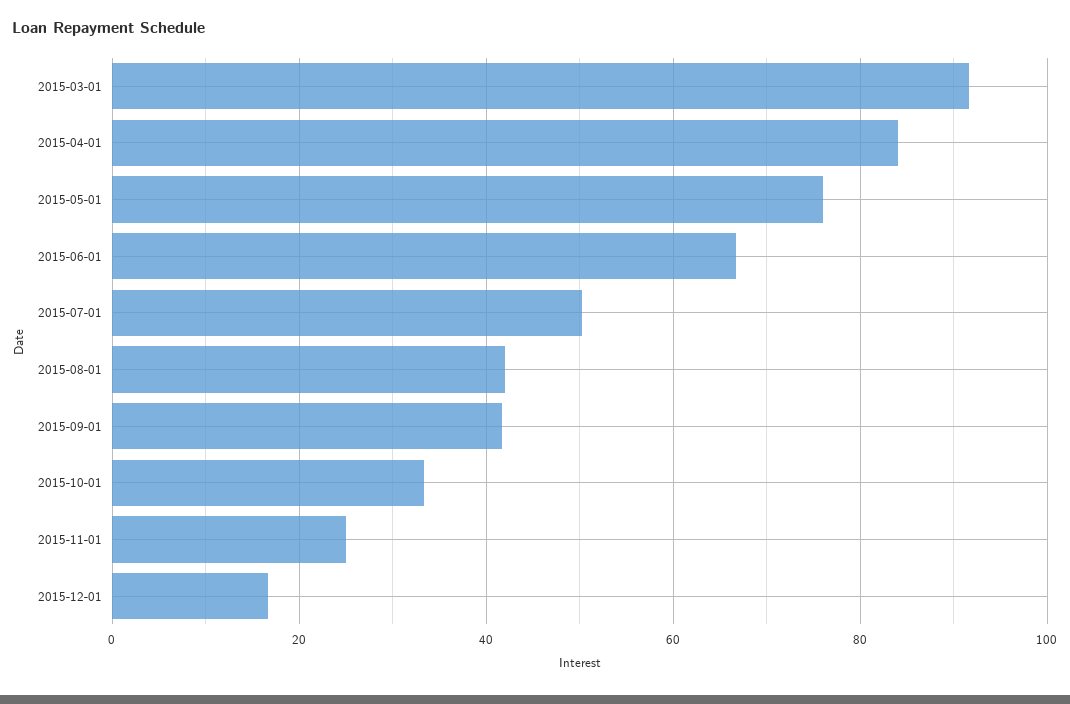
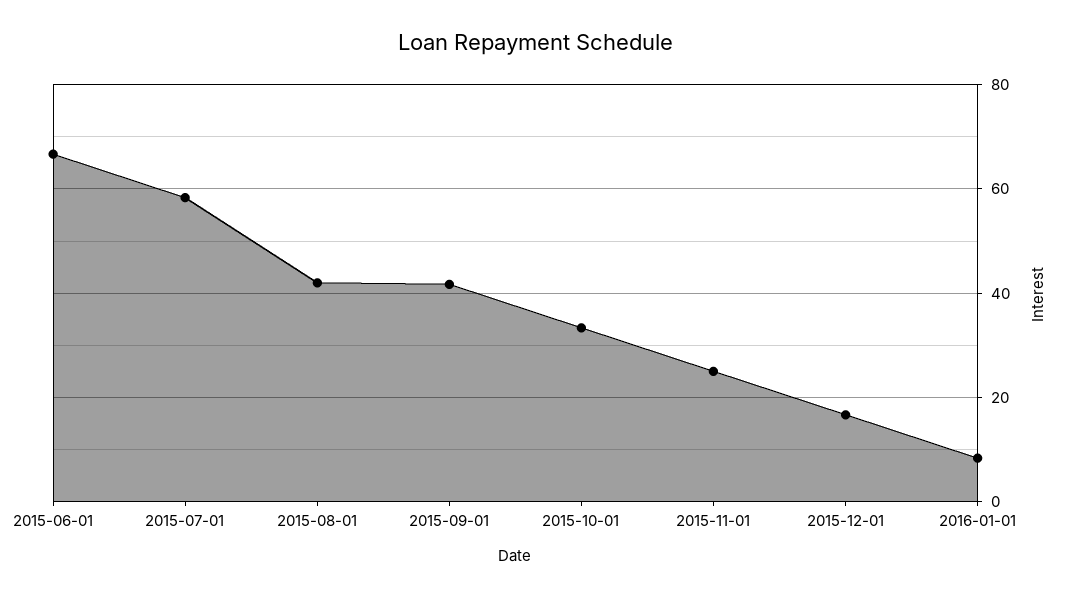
2015-03-01: 92 -> none
2015-04-01: 84 -> none
2015-05-01: 76 -> none
2015-07-01: 50 -> 58
2016-01-01: none -> 8

